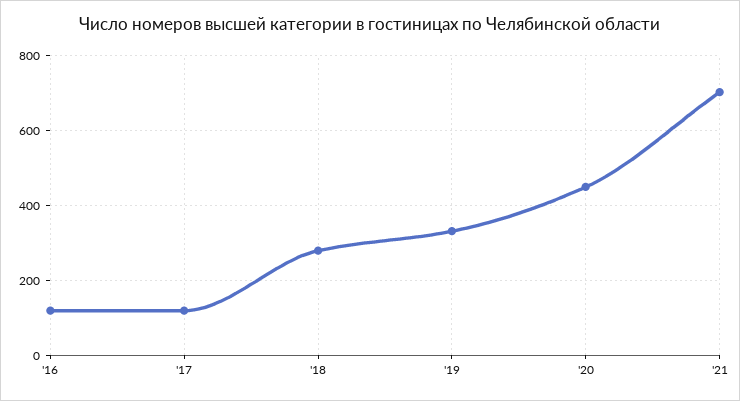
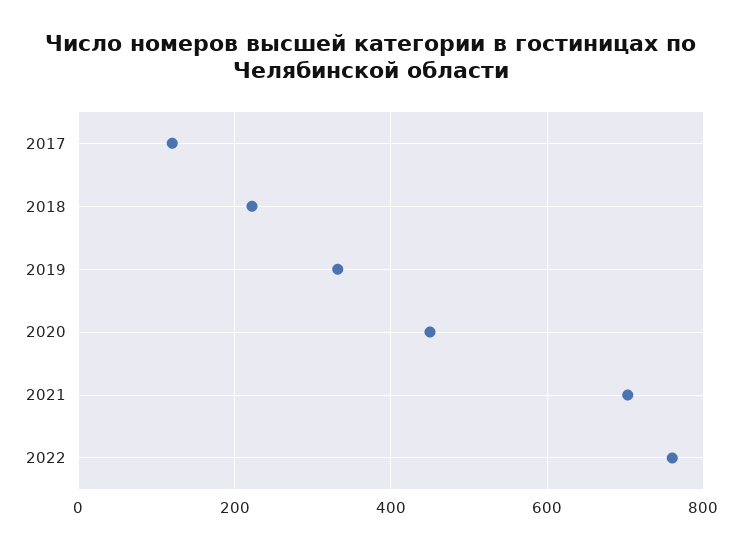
'16: 120 -> none
'18: 280 -> 220
2022: none -> 760

